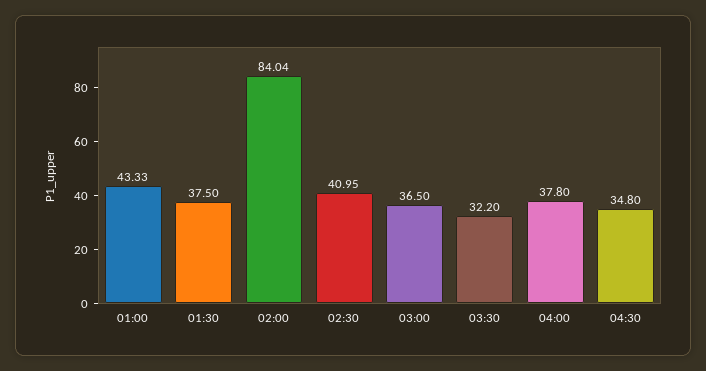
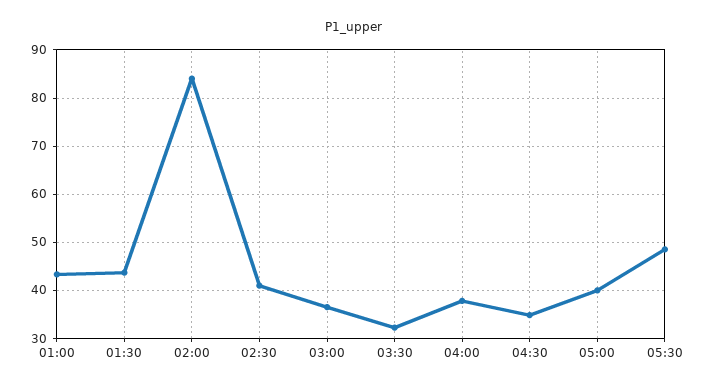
01:30: 37.5 -> 44
05:00: none -> 40
05:30: none -> 48

